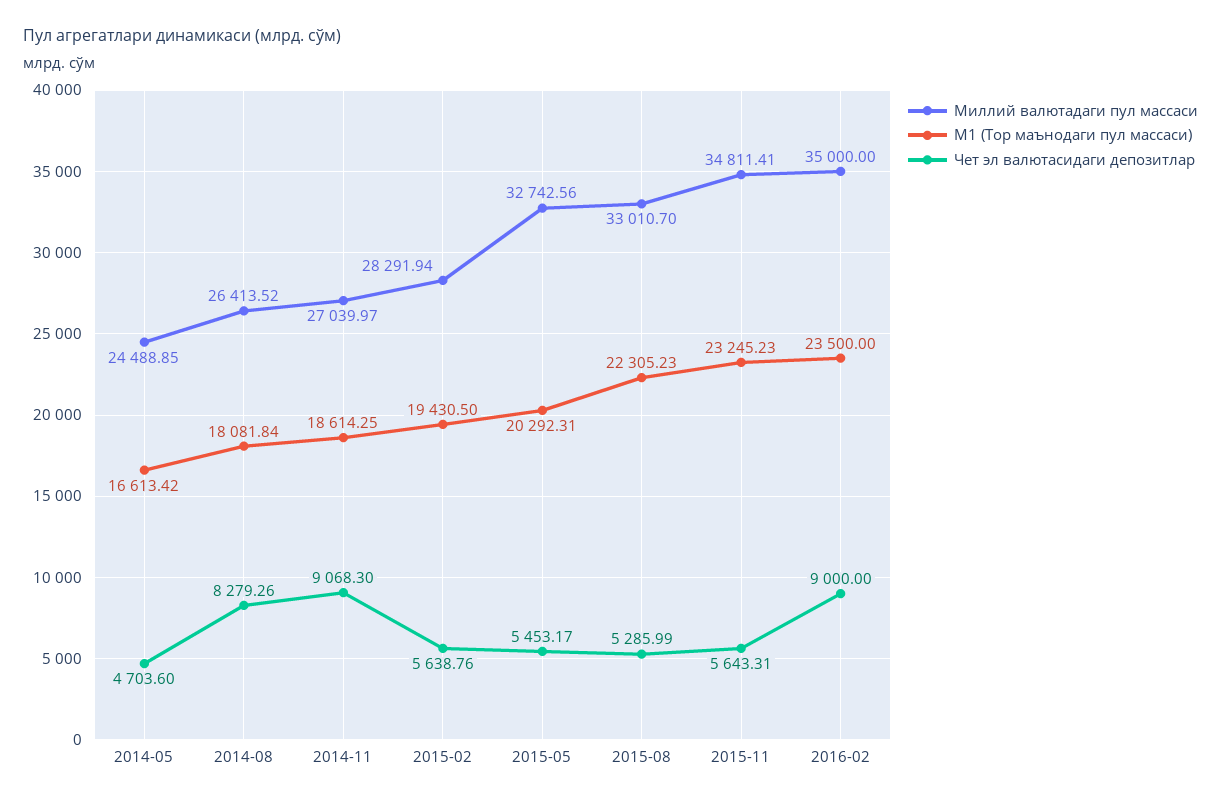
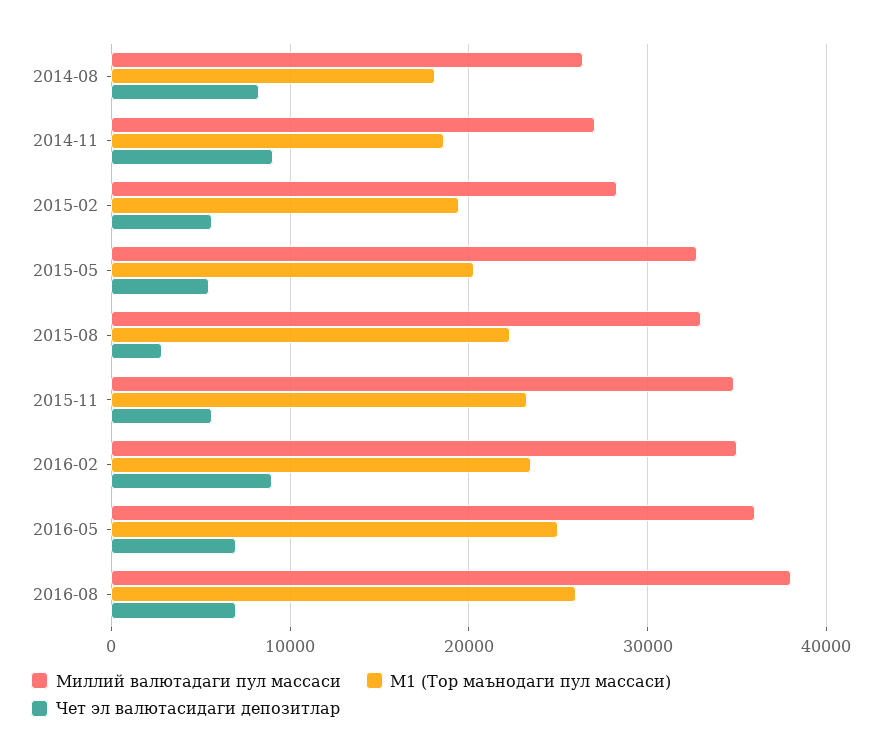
Миллий валютадаги пул массаси, 2014-05: 24488.85 -> none
М1 (Тор маънодаги пул массаси), 2014-05: 16613.42 -> none
Чет эл валютасидаги депозитлар, 2014-05: 4703.6 -> none
Чет эл валютасидаги депозитлар, 2015-08: 5285.99 -> 3000
Миллий валютадаги пул массаси, 2016-05: none -> 36000
М1 (Тор маънодаги пул массаси), 2016-05: none -> 25000
Чет эл валютасидаги депозитлар, 2016-05: none -> 7000
Миллий валютадаги пул массаси, 2016-08: none -> 38000
М1 (Тор маънодаги пул массаси), 2016-08: none -> 26000
Чет эл валютасидаги депозитлар, 2016-08: none -> 7000

